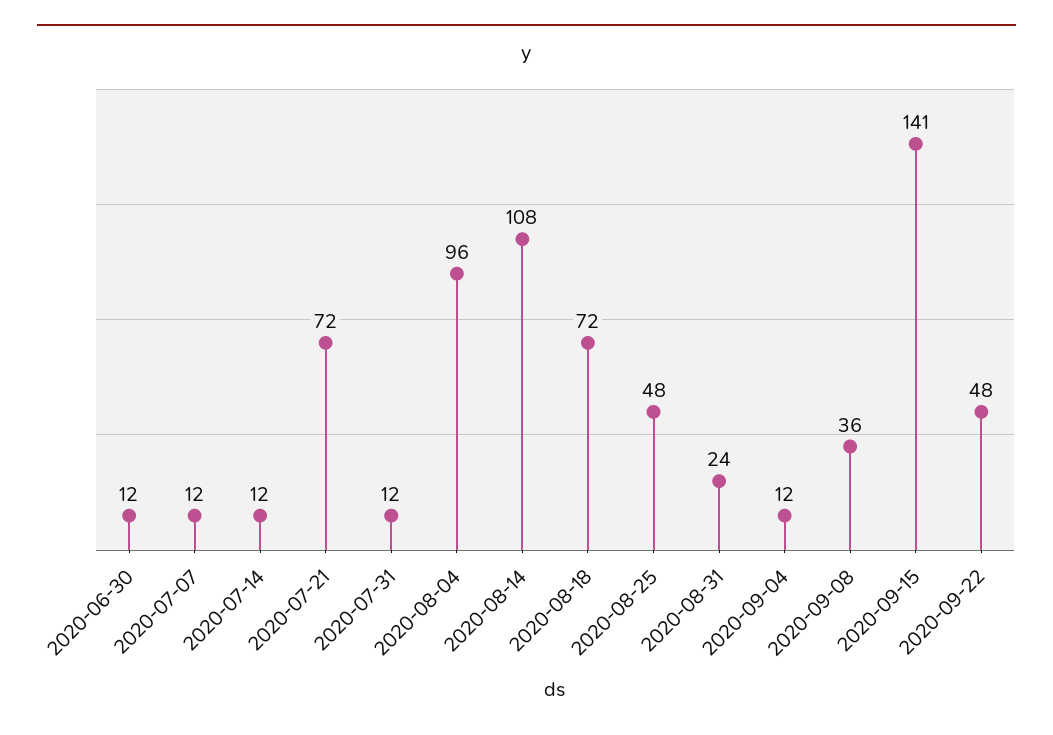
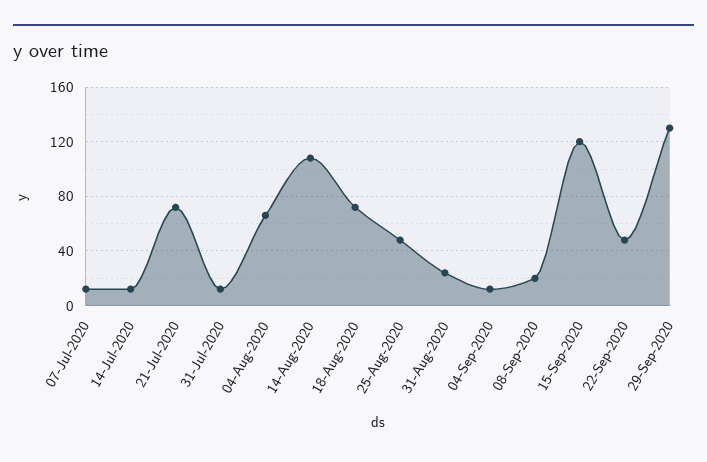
2020-06-30: 12 -> none
2020-08-04: 96 -> 65
2020-09-08: 36 -> 20
2020-09-15: 141 -> 120
29-Sep-2020: none -> 130

